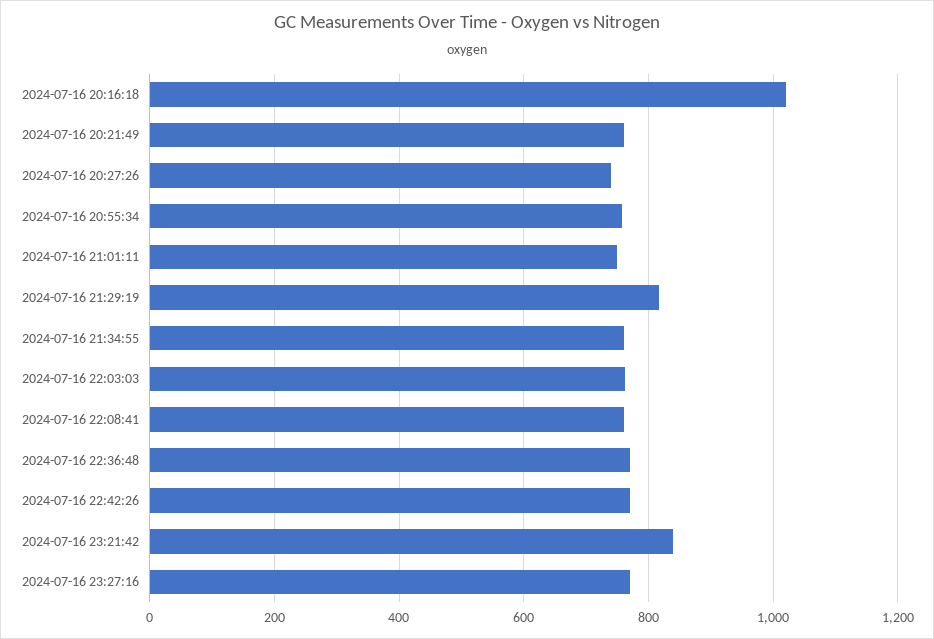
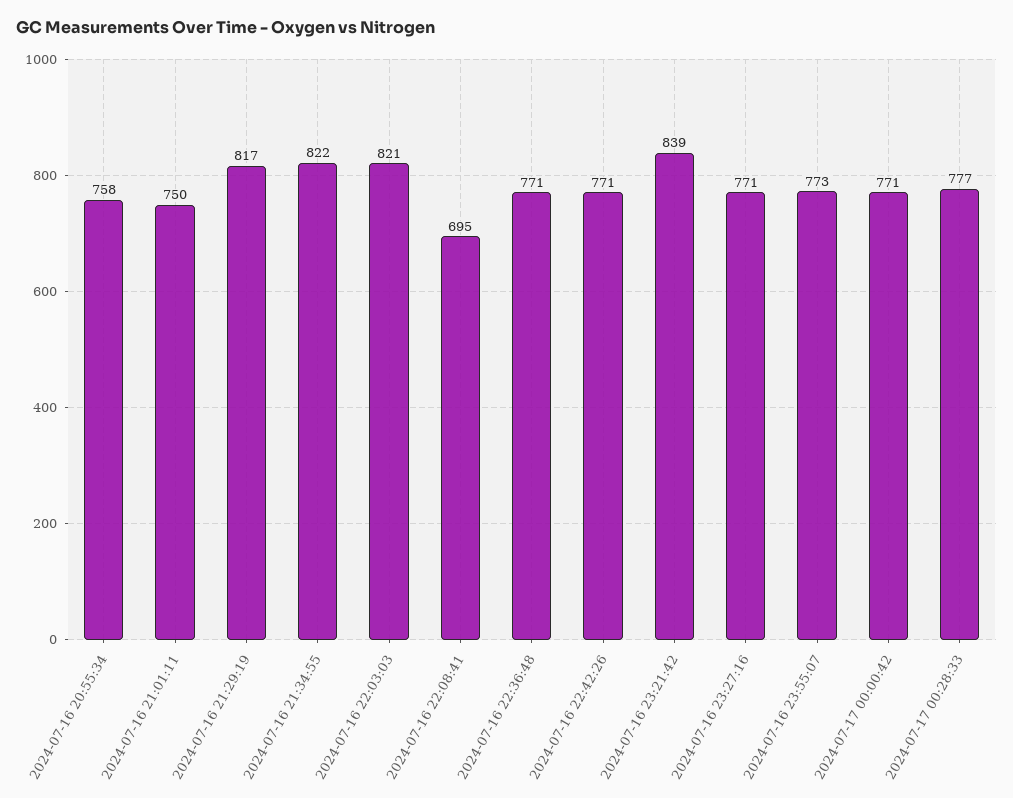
2024-07-16 20:16:18: 1020 -> none
2024-07-16 20:21:49: 760 -> none
2024-07-16 20:27:26: 740 -> none
2024-07-16 21:34:55: 760 -> 822
2024-07-16 22:03:03: 760 -> 821
2024-07-16 22:08:41: 760 -> 695
2024-07-16 23:55:07: none -> 773
2024-07-17 00:00:42: none -> 771
2024-07-17 00:28:33: none -> 777

